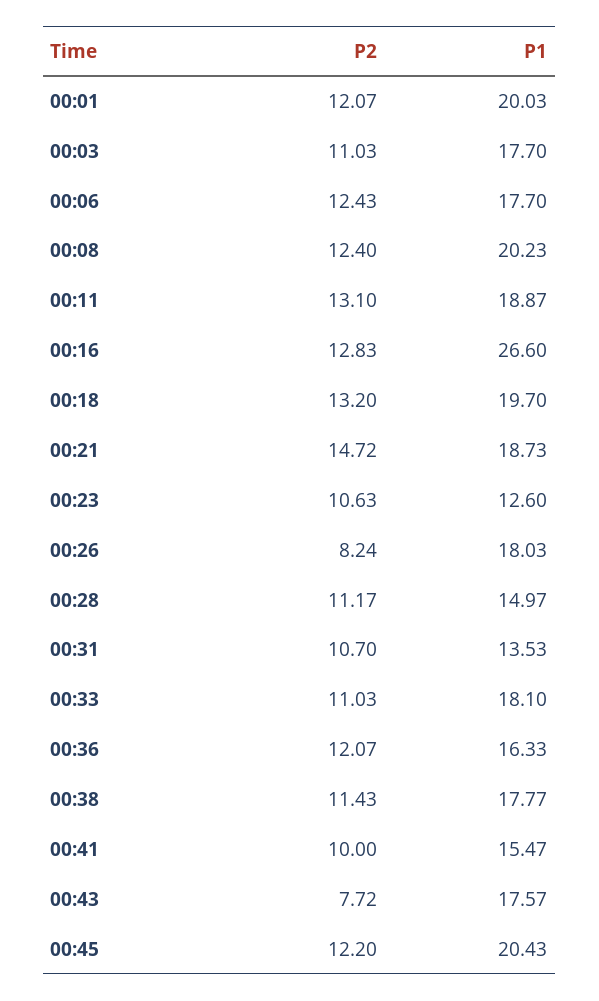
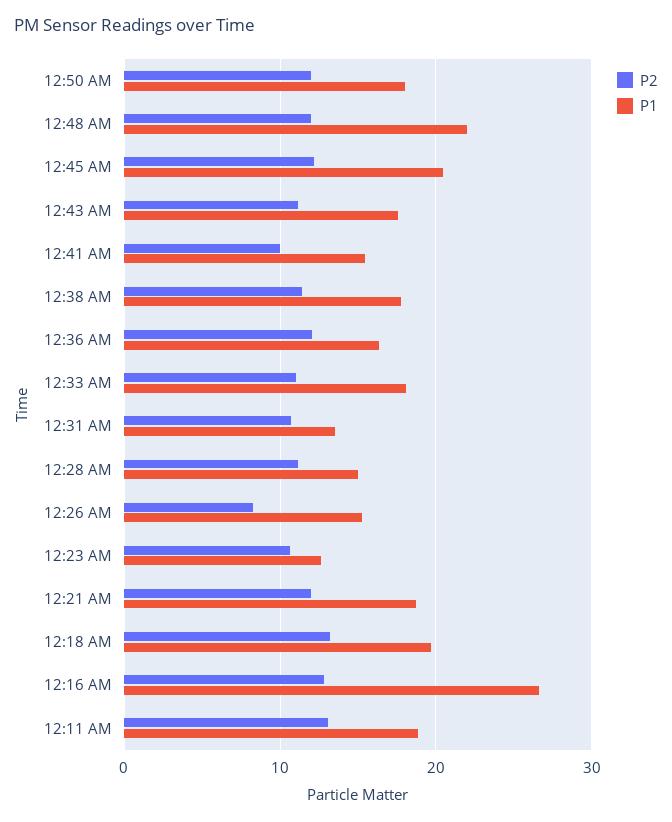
P2, 00:01: 12.07 -> none
P1, 00:01: 20.03 -> none
P2, 00:03: 11.03 -> none
P1, 00:03: 17.7 -> none
P2, 00:06: 12.43 -> none
P1, 00:06: 17.7 -> none
P2, 00:08: 12.4 -> none
P1, 00:08: 20.23 -> none
P2, 00:21: 14.72 -> 12
P1, 00:26: 18.03 -> 15
P2, 00:43: 7.72 -> 11
P2, 12:50 AM: none -> 12
P1, 12:50 AM: none -> 18
P2, 12:48 AM: none -> 12
P1, 12:48 AM: none -> 22

